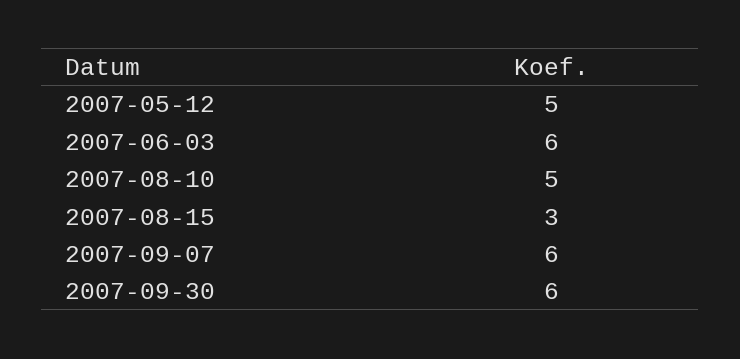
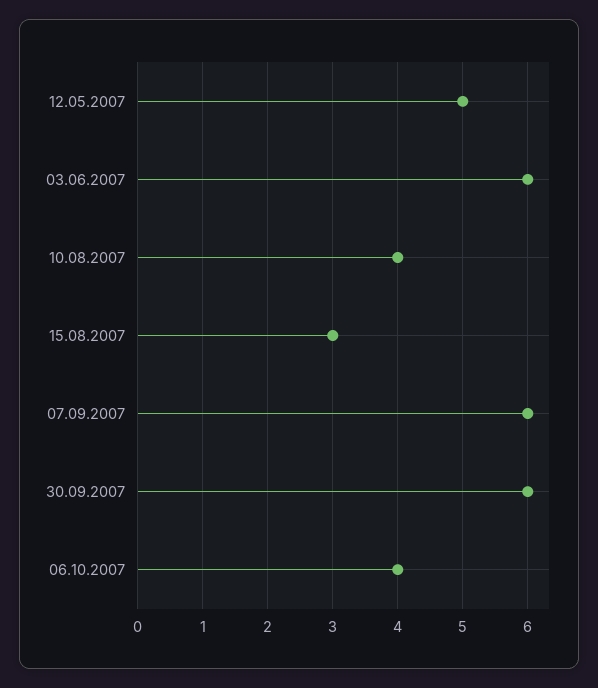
2007-08-10: 5 -> 4
06.10.2007: none -> 4

